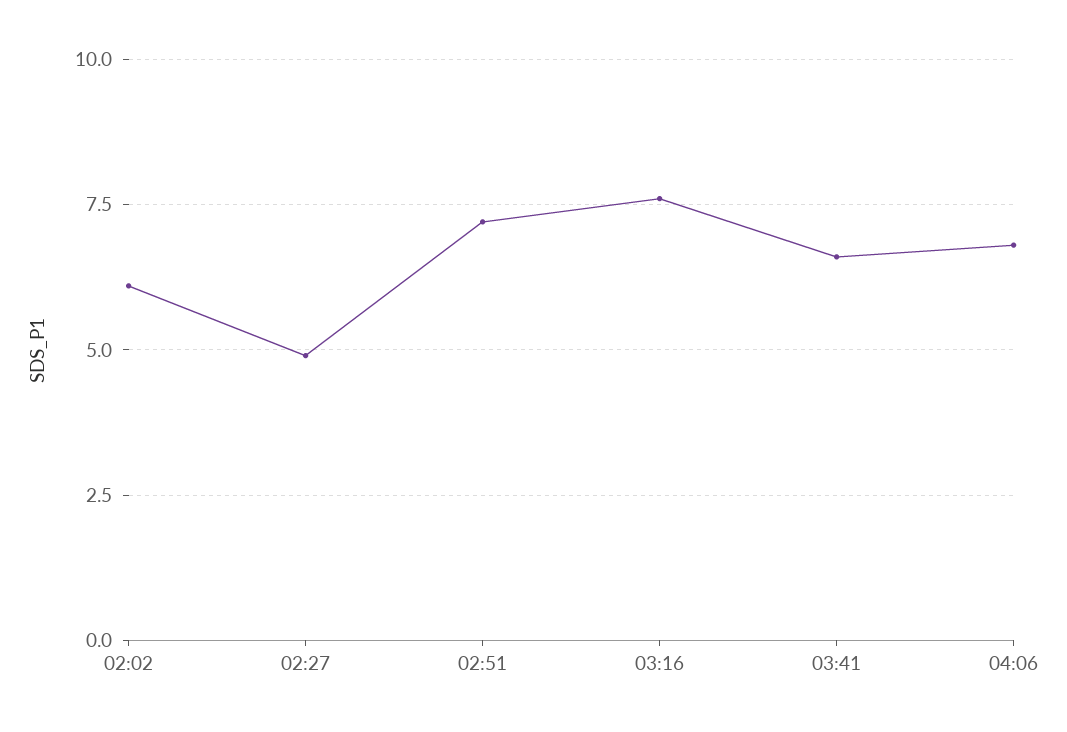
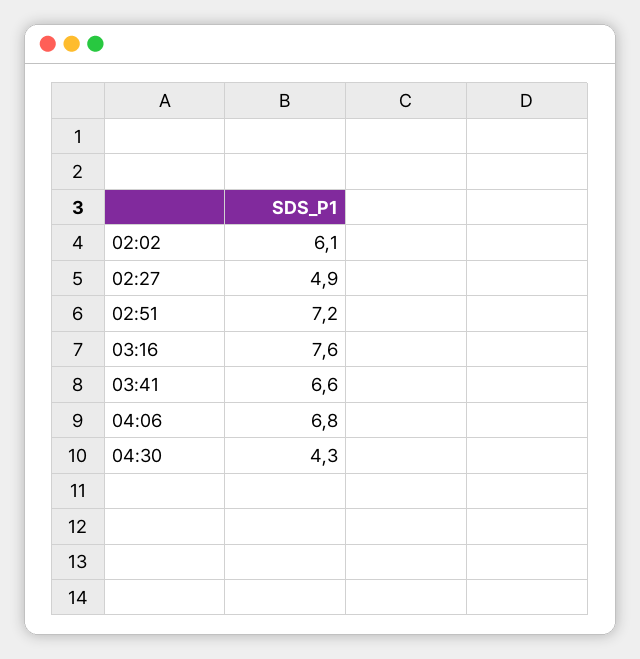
04:30: none -> 4.3

